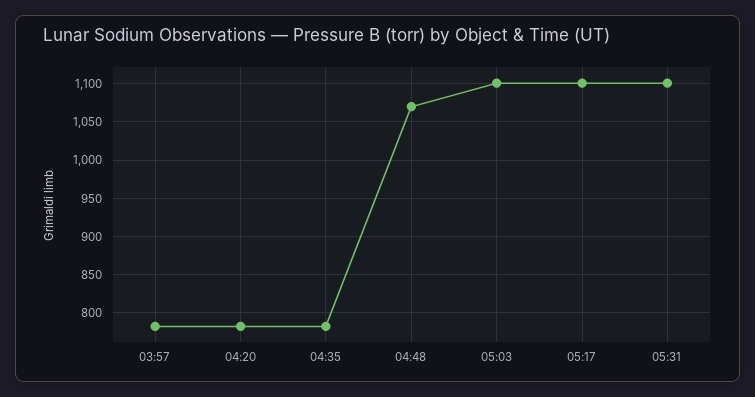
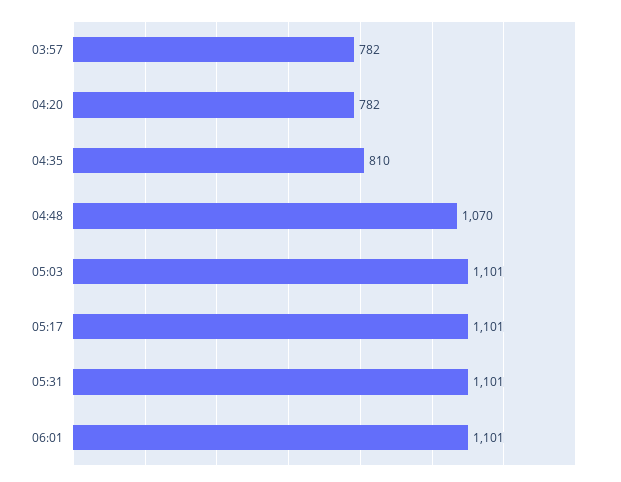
04:35: 780 -> 810
06:01: none -> 1101

